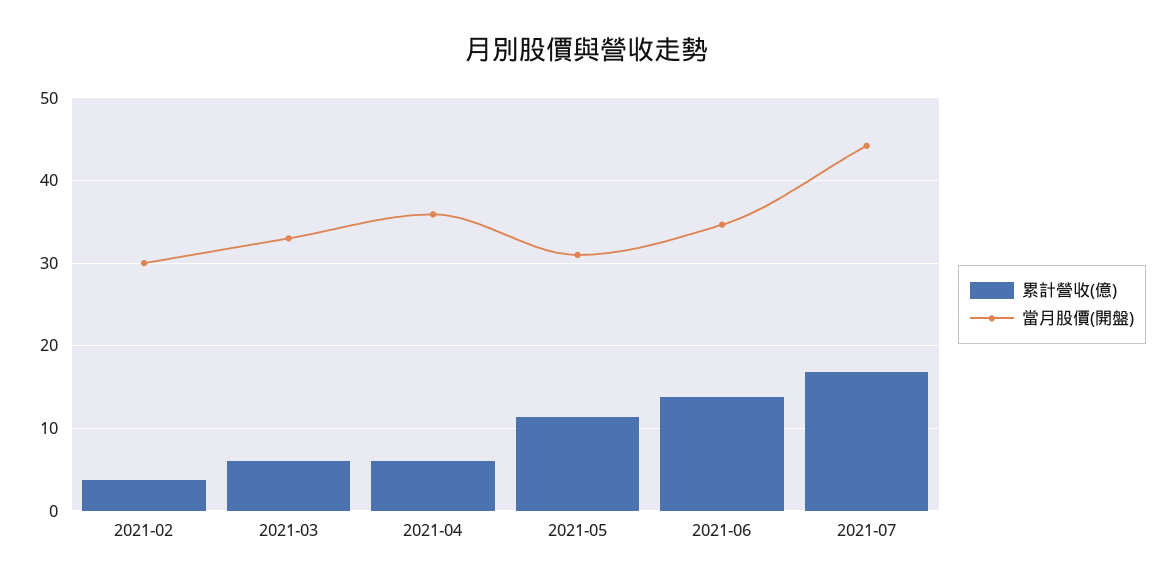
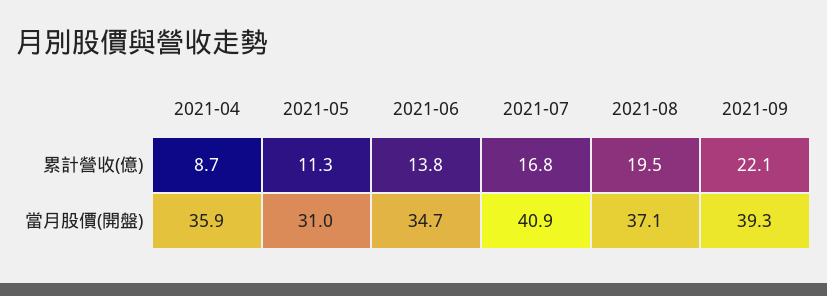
累計營收(億), 2021-02: 4 -> none
當月股價(開盤), 2021-02: 30 -> none
累計營收(億), 2021-03: 6 -> none
當月股價(開盤), 2021-03: 33 -> none
累計營收(億), 2021-04: 6 -> 8.7
當月股價(開盤), 2021-07: 44 -> 40.9
累計營收(億), 2021-08: none -> 19.5
累計營收(億), 2021-09: none -> 22.1
當月股價(開盤), 2021-08: none -> 37.1
當月股價(開盤), 2021-09: none -> 39.3

